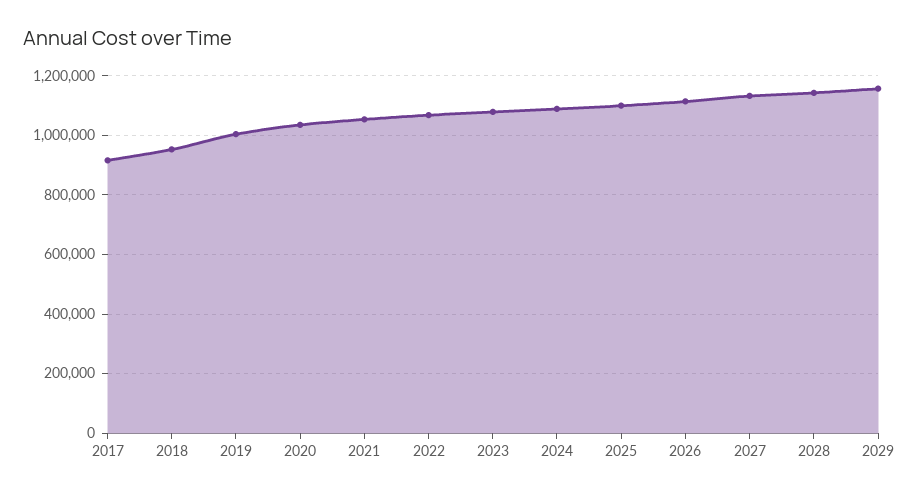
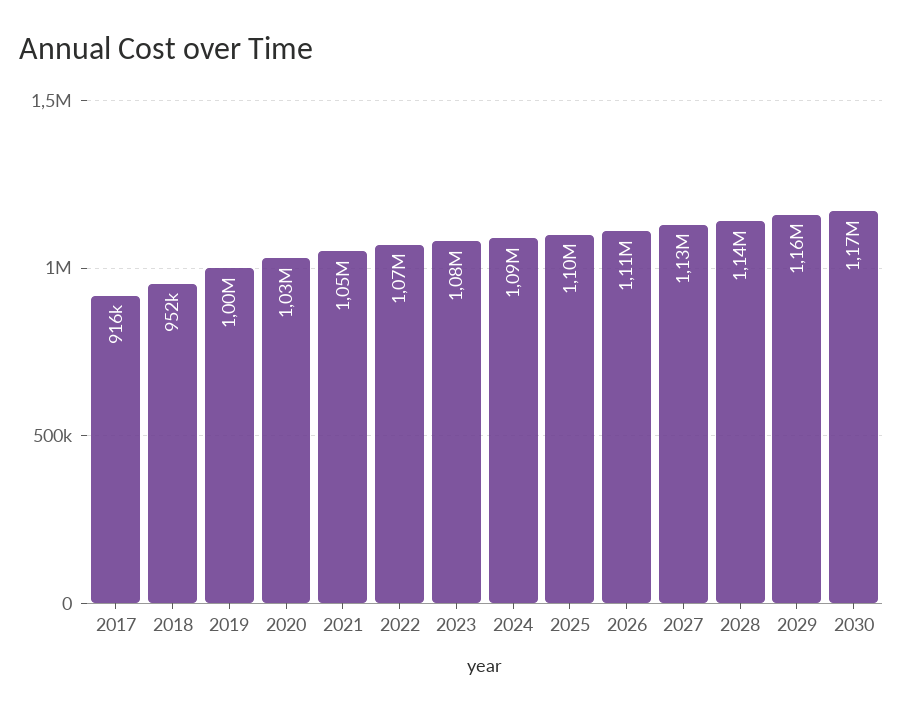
2030: none -> 1170000

